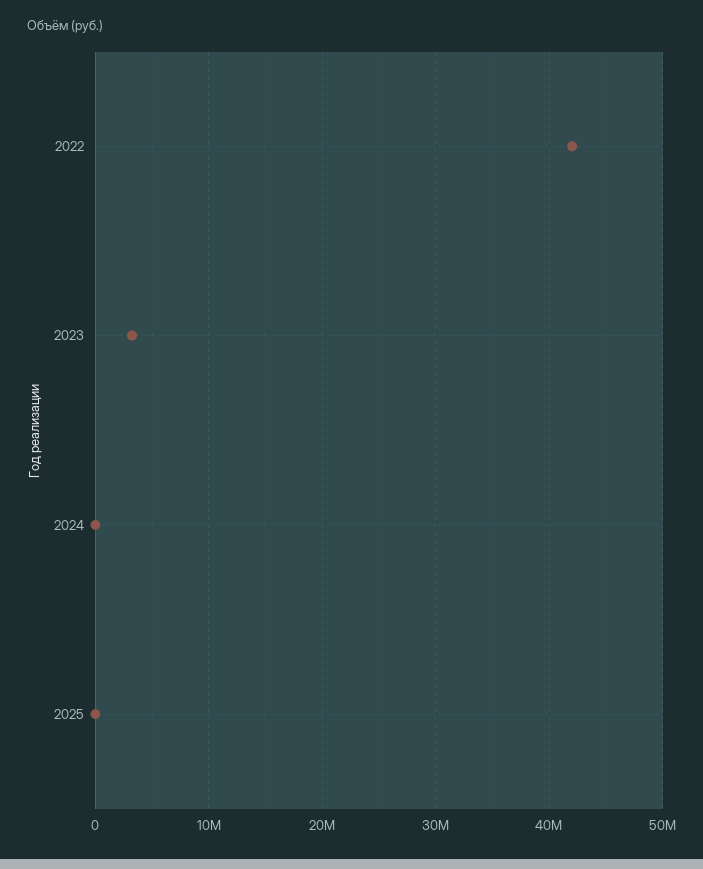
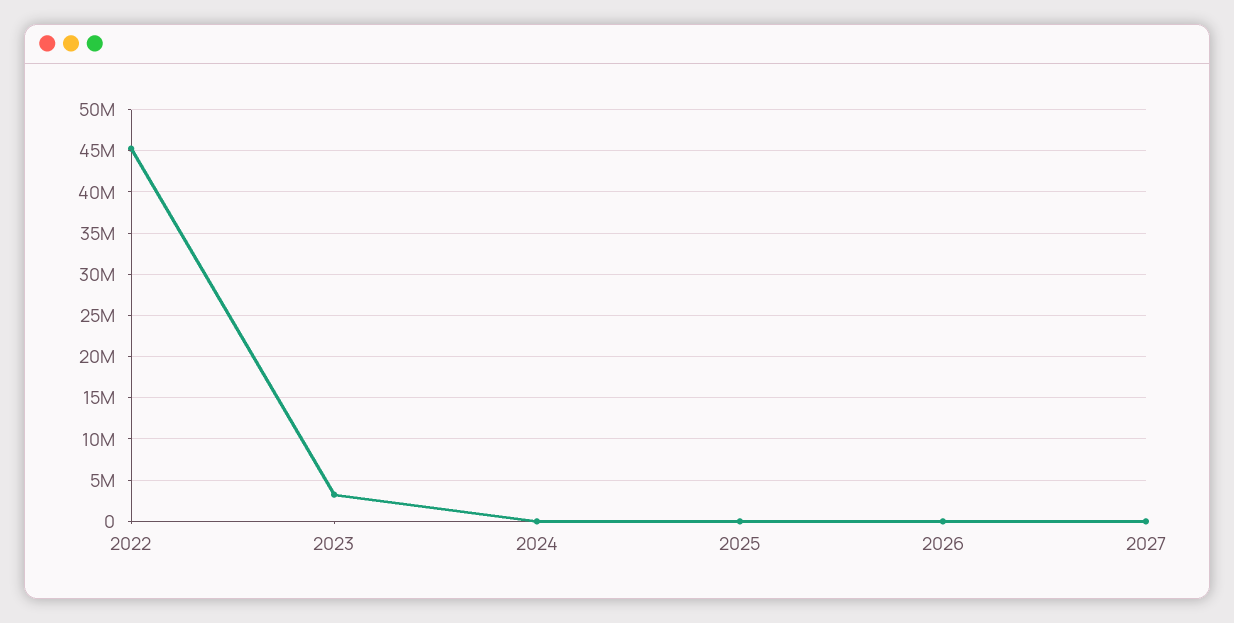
2022: 42000000 -> 45000000
2026: none -> 0
2027: none -> 0

